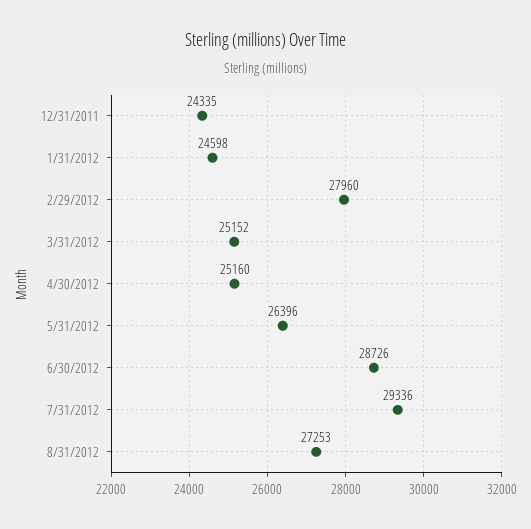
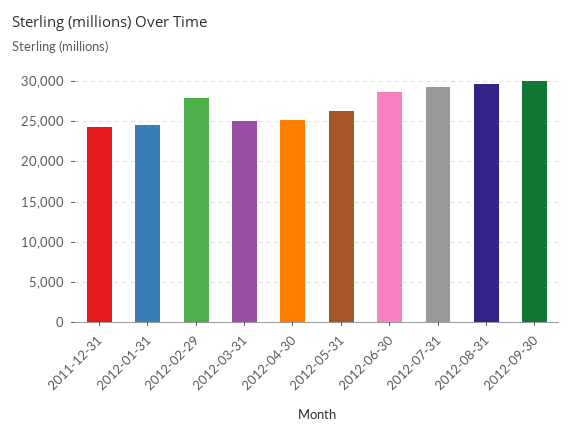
8/31/2012: 27253 -> 30000
2012-09-30: none -> 30000

